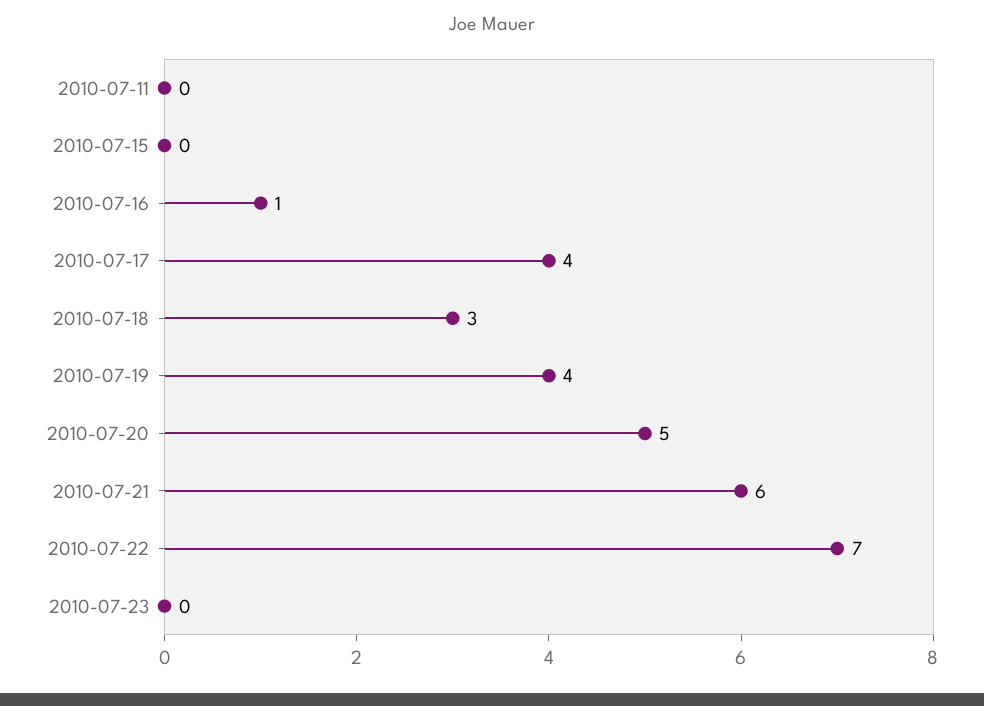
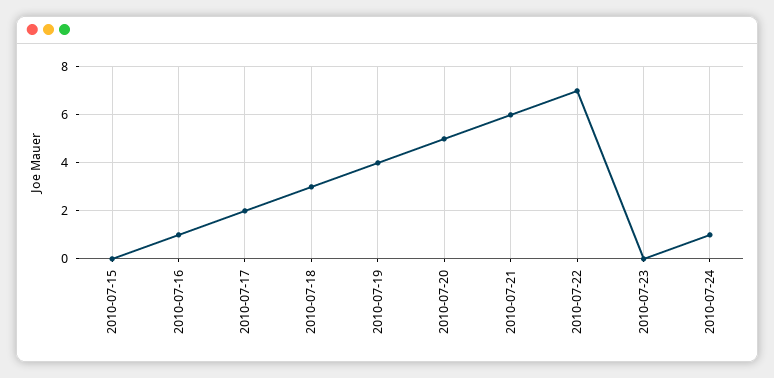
2010-07-11: 0 -> none
2010-07-17: 4 -> 2
2010-07-24: none -> 1

